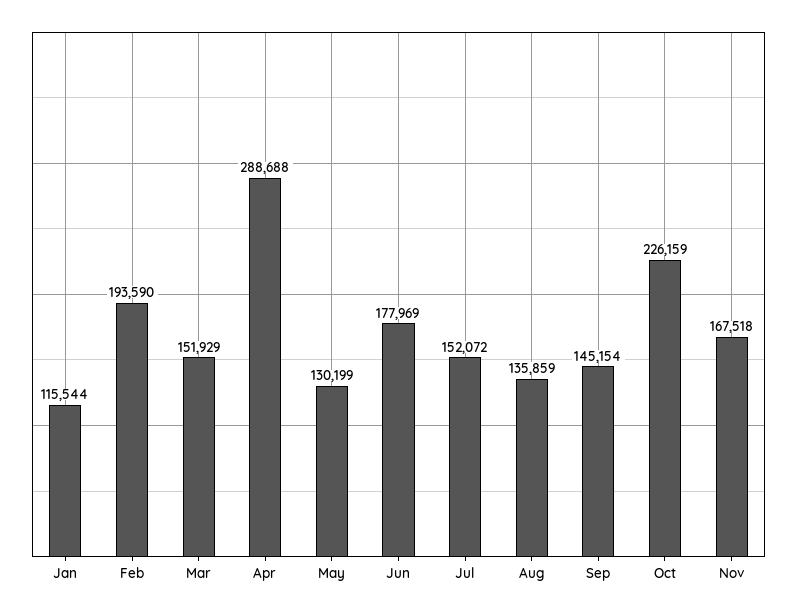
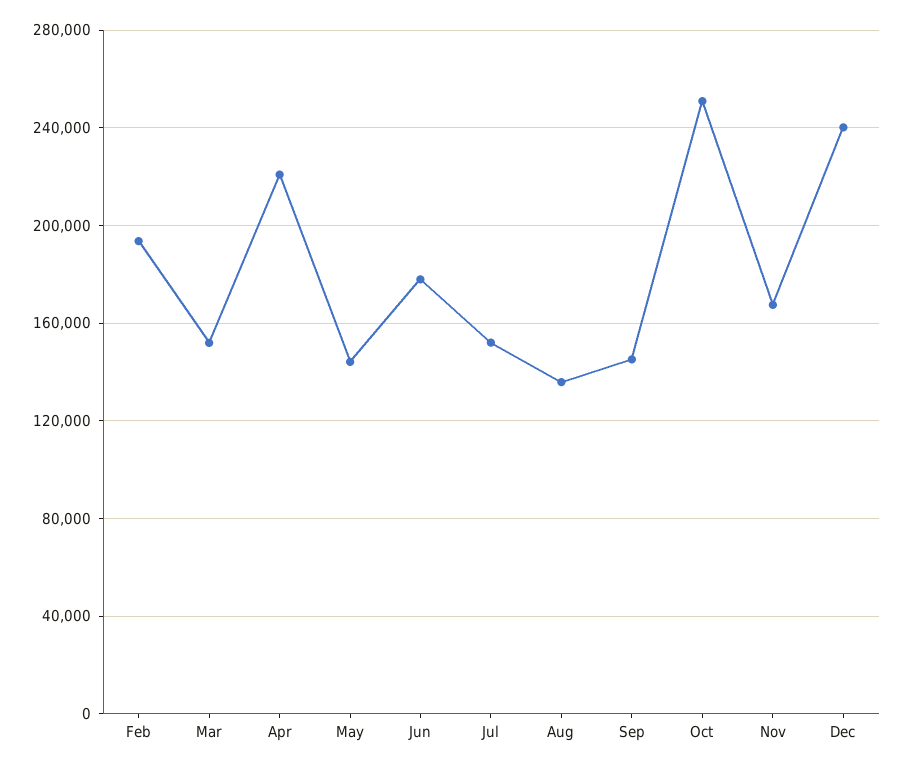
Jan: 115544 -> none
Apr: 288688 -> 220000
May: 130199 -> 145000
Oct: 226159 -> 250000
Dec: none -> 240000

